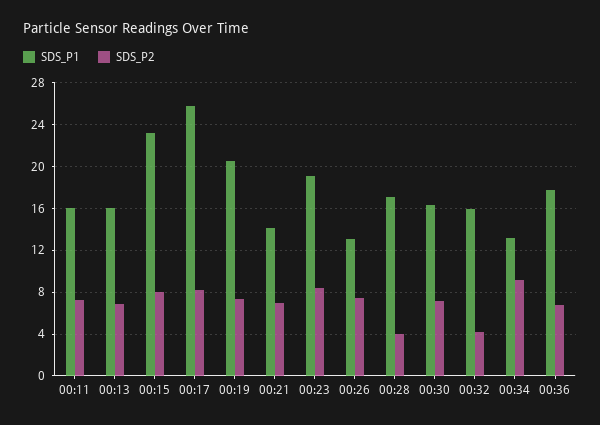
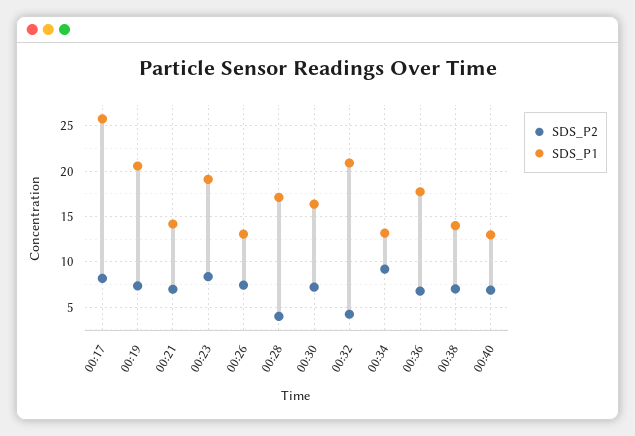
SDS_P1, 00:11: 16 -> none
SDS_P2, 00:11: 7 -> none
SDS_P1, 00:13: 16 -> none
SDS_P2, 00:13: 7 -> none
SDS_P1, 00:15: 23 -> none
SDS_P2, 00:15: 8 -> none
SDS_P1, 00:32: 16 -> 21
SDS_P2, 00:38: none -> 7
SDS_P1, 00:38: none -> 14
SDS_P2, 00:40: none -> 7
SDS_P1, 00:40: none -> 13

